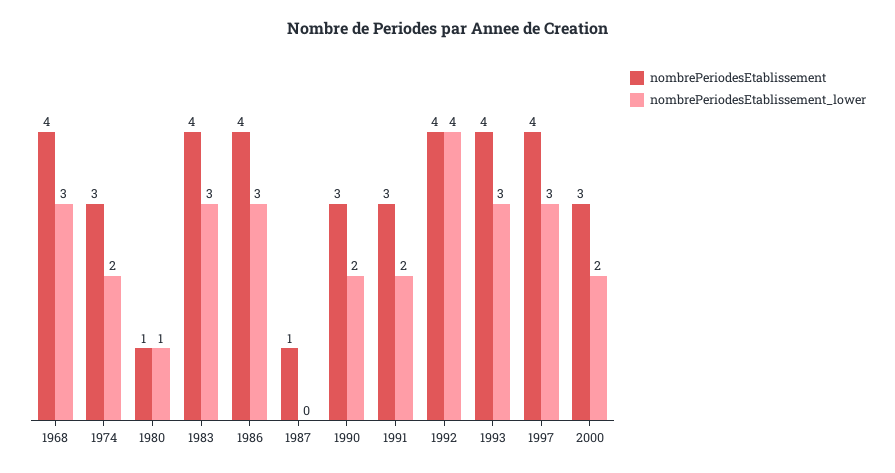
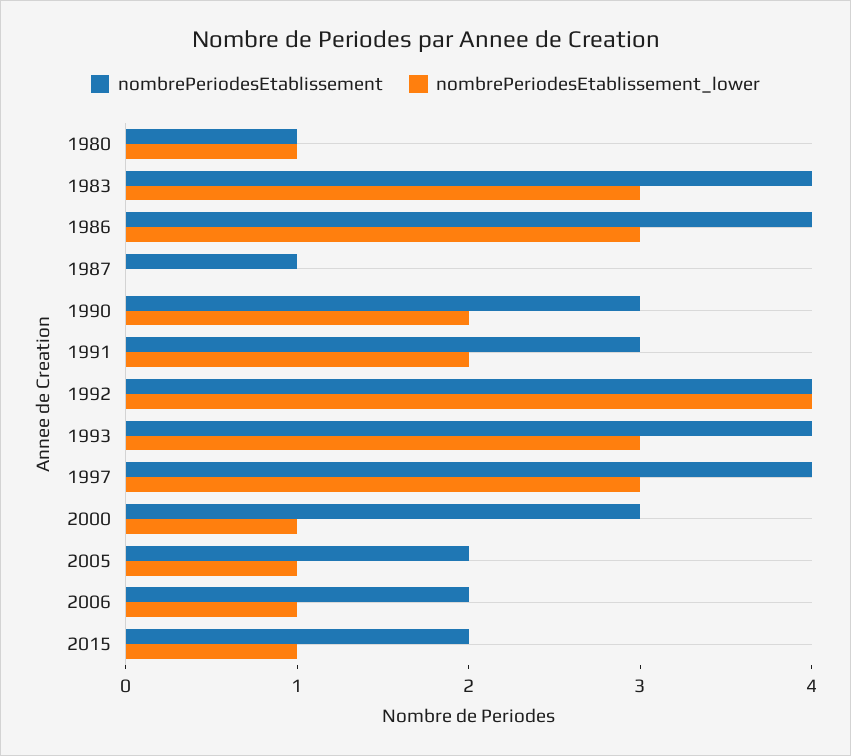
nombrePeriodesEtablissement, 1968: 4 -> none
nombrePeriodesEtablissement_lower, 1968: 3 -> none
nombrePeriodesEtablissement, 1974: 3 -> none
nombrePeriodesEtablissement_lower, 1974: 2 -> none
nombrePeriodesEtablissement_lower, 2000: 2 -> 1
nombrePeriodesEtablissement, 2005: none -> 2
nombrePeriodesEtablissement_lower, 2005: none -> 1
nombrePeriodesEtablissement, 2006: none -> 2
nombrePeriodesEtablissement_lower, 2006: none -> 1
nombrePeriodesEtablissement, 2015: none -> 2
nombrePeriodesEtablissement_lower, 2015: none -> 1

